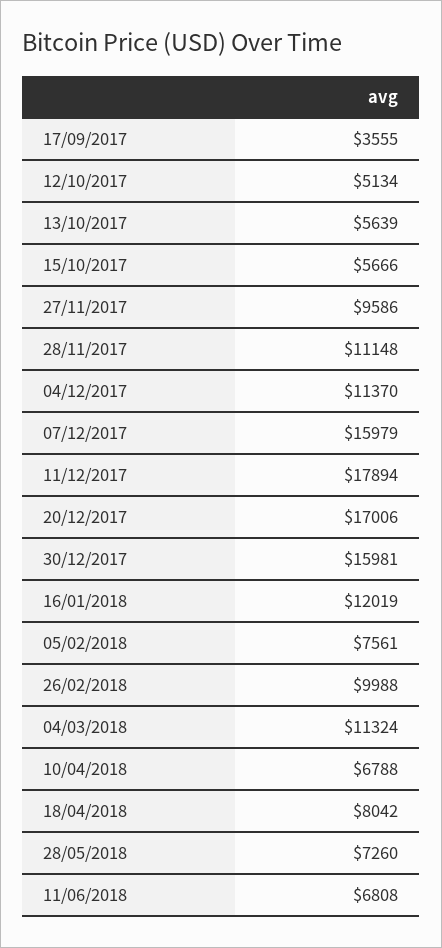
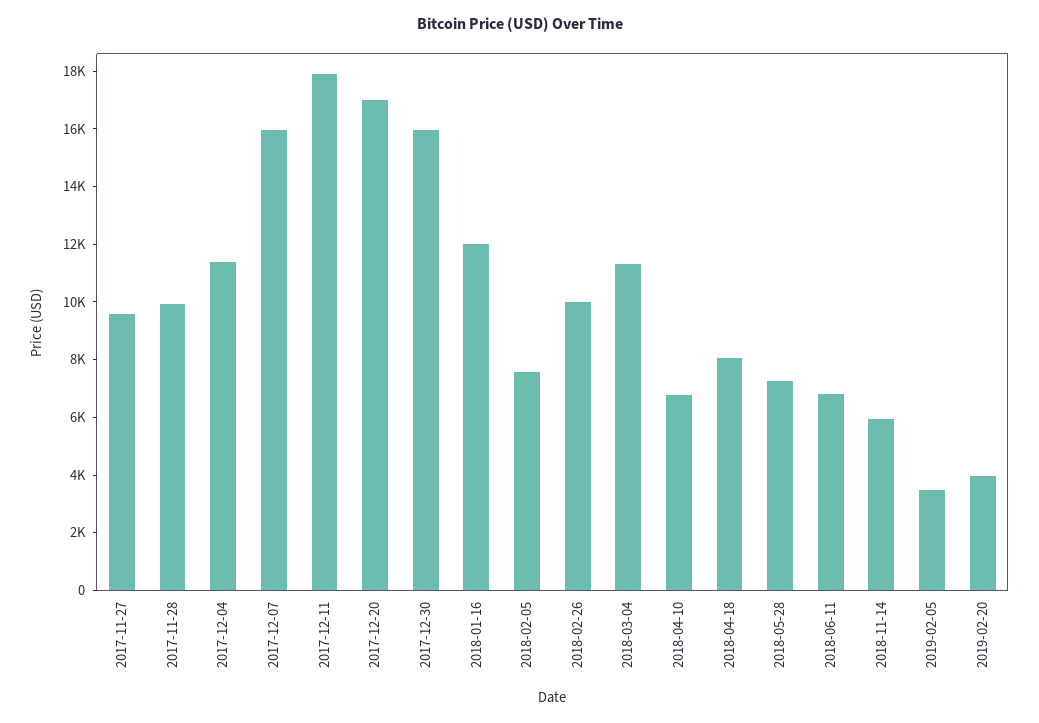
17/09/2017: 3555 -> none
12/10/2017: 5134 -> none
13/10/2017: 5639 -> none
15/10/2017: 5666 -> none
28/11/2017: 11148 -> 10000
2018-11-14: none -> 6000
2019-02-05: none -> 3500
2019-02-20: none -> 4000

